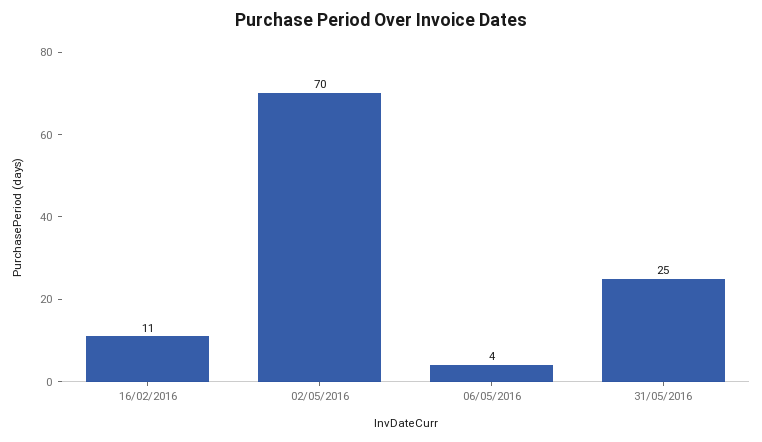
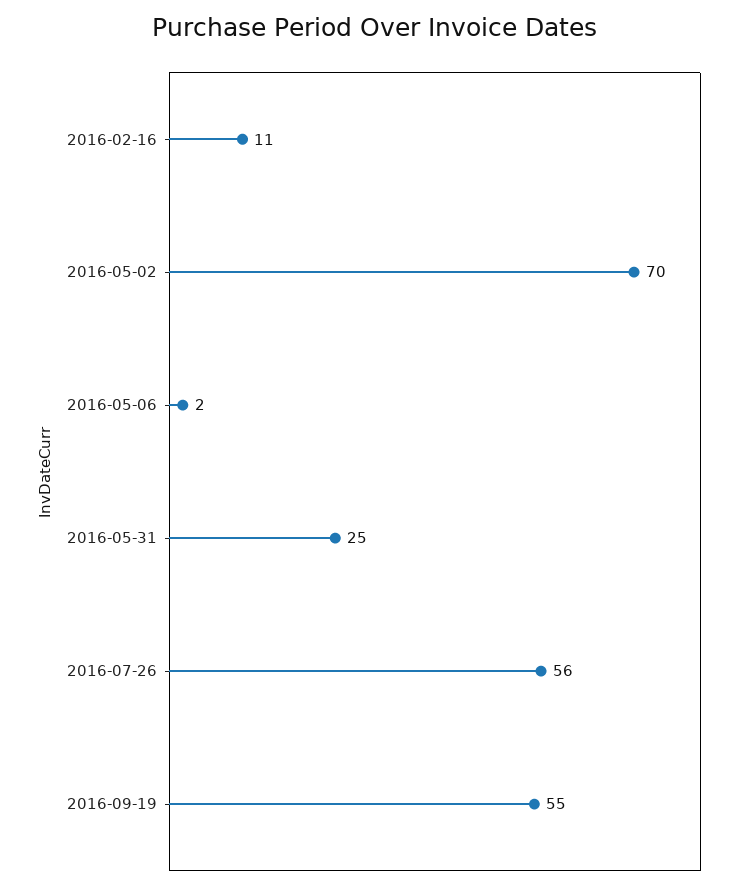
06/05/2016: 4 -> 2
2016-07-26: none -> 56
2016-09-19: none -> 55

